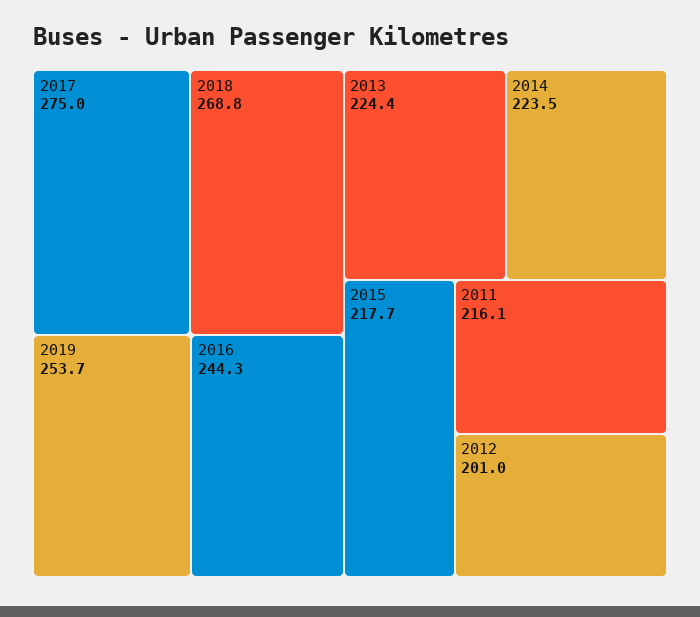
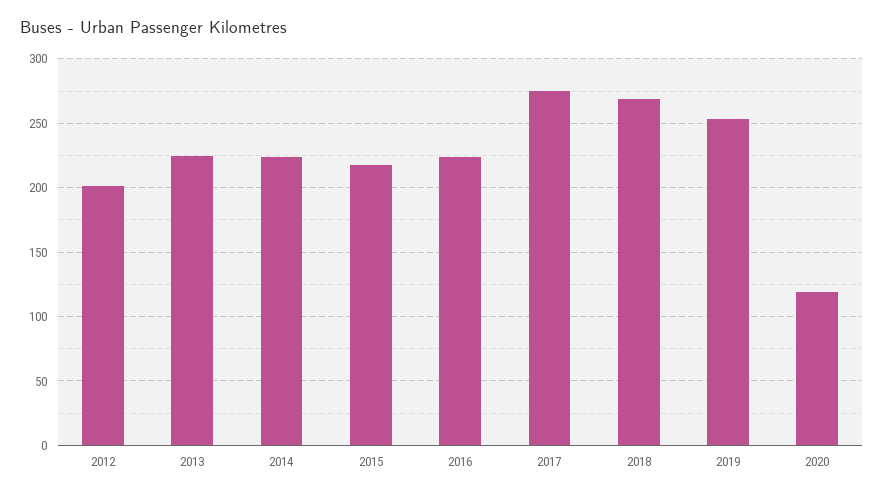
2016: 244.3 -> 225
2011: 216.1 -> none
2020: none -> 120

